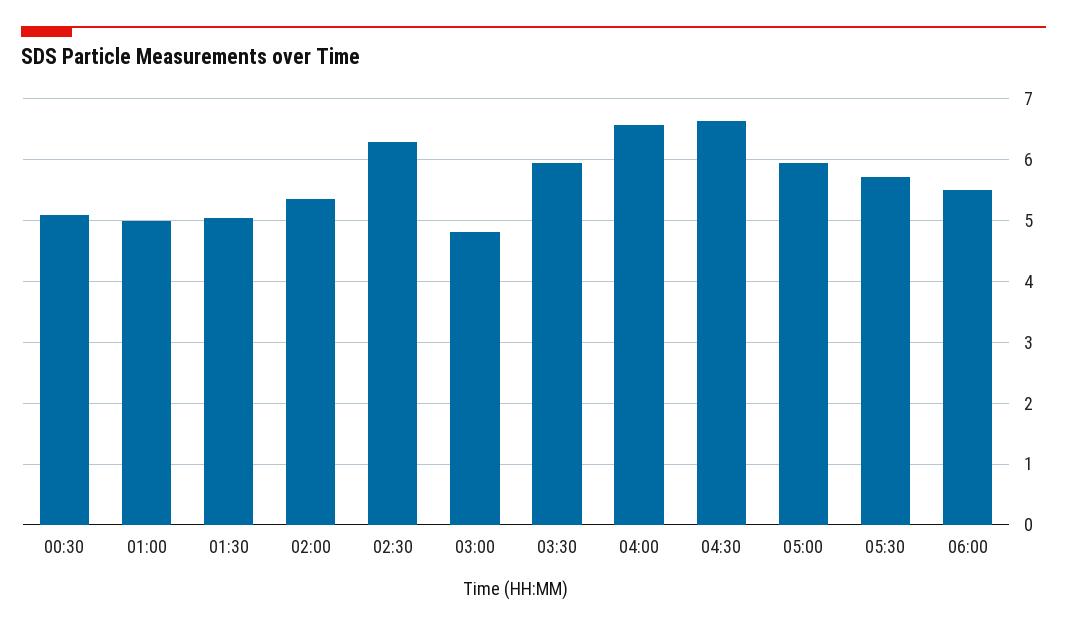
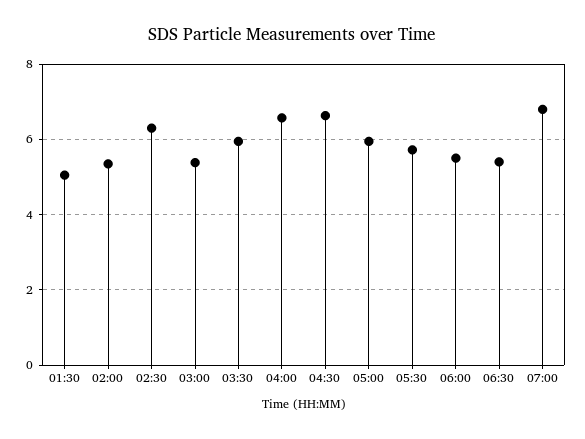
00:30: 5.1 -> none
01:00: 5 -> none
03:00: 4.8 -> 5.4
06:30: none -> 5.4
07:00: none -> 6.8

